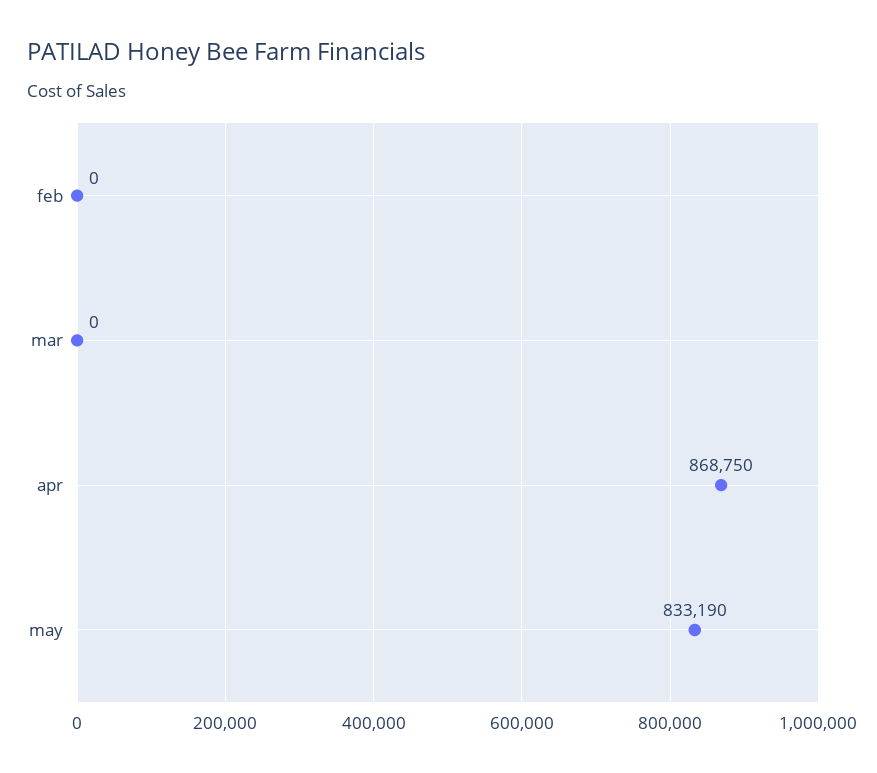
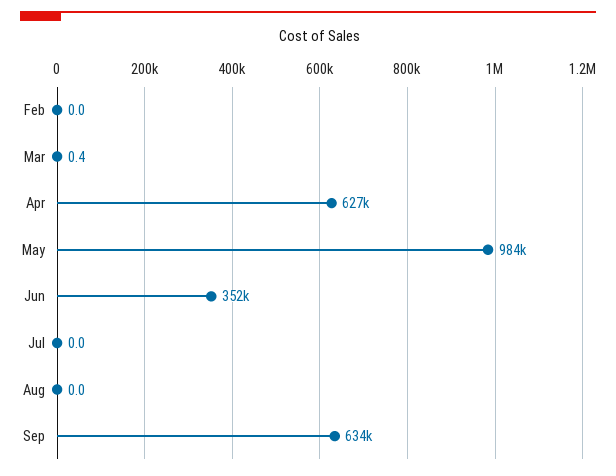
apr: 868750 -> 627000
may: 833190 -> 984000
Jun: none -> 352000
Jul: none -> 0
Aug: none -> 0
Sep: none -> 634000

